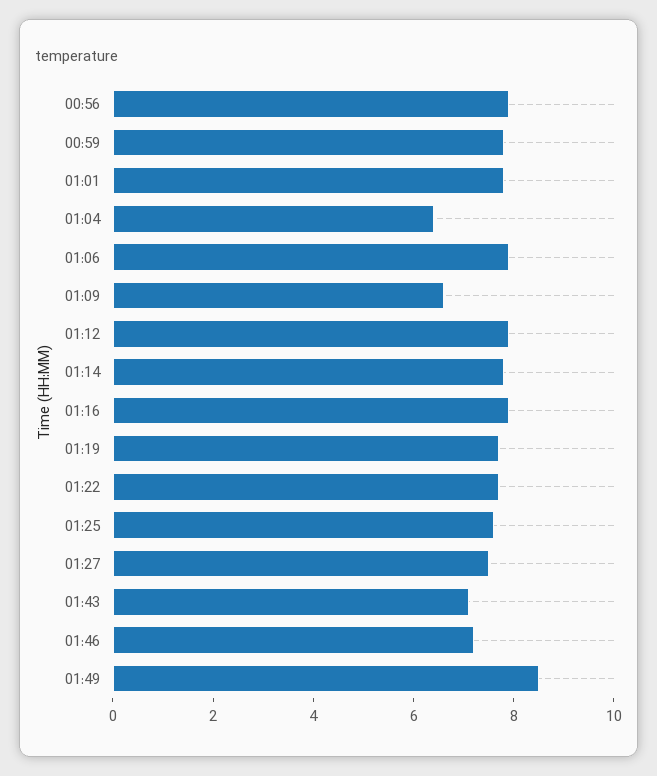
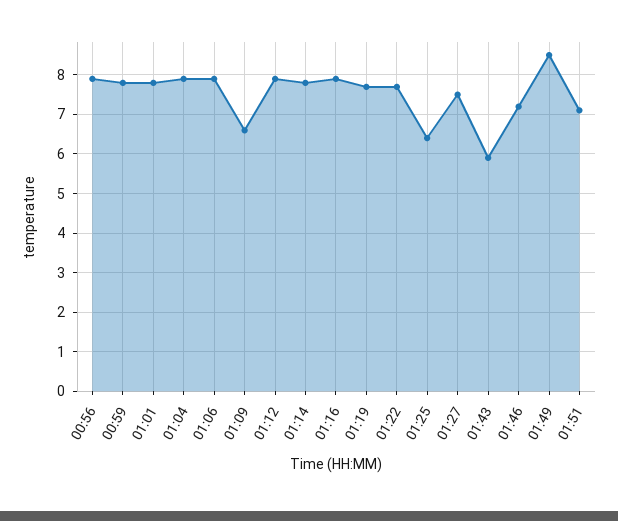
01:04: 6.5 -> 8
01:25: 7.5 -> 6.5
01:43: 7 -> 6
01:51: none -> 7

